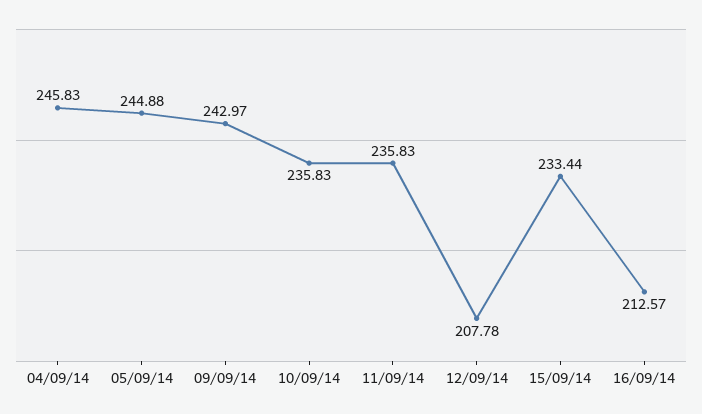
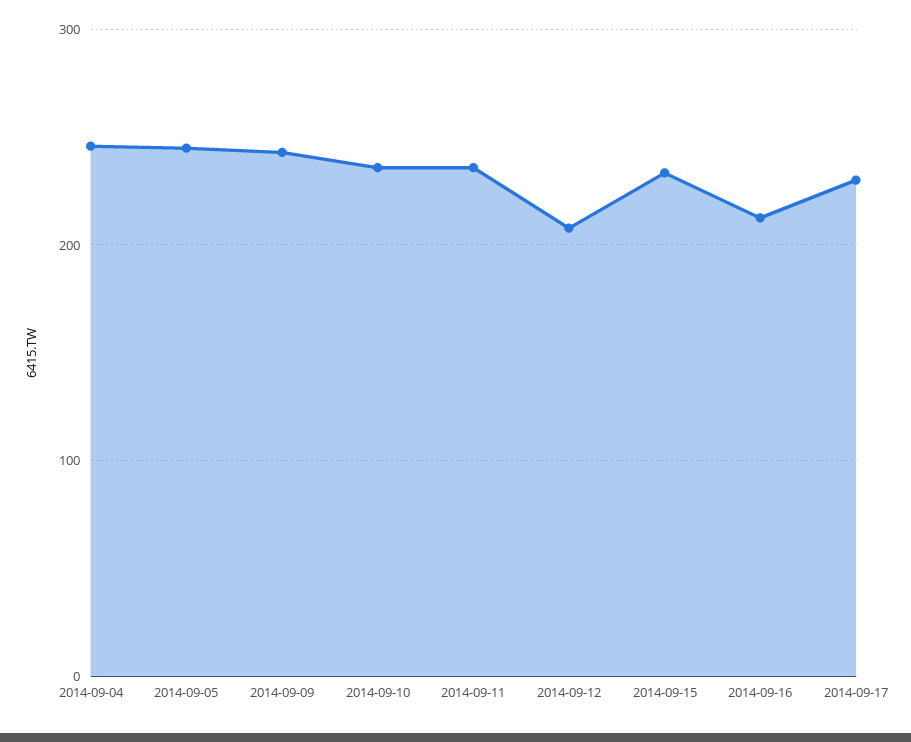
2014-09-17: none -> 230

